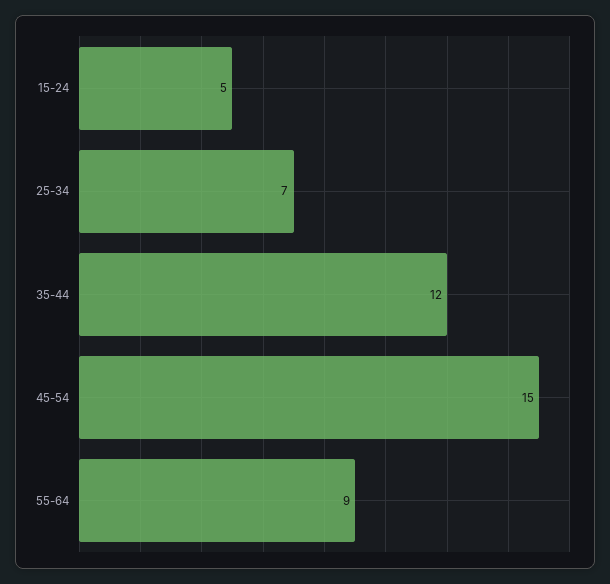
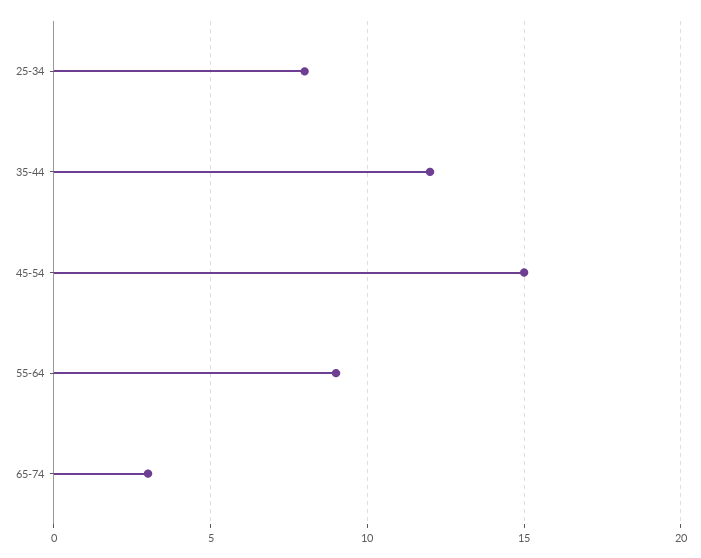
15-24: 5 -> none
25-34: 7 -> 8
65-74: none -> 3

